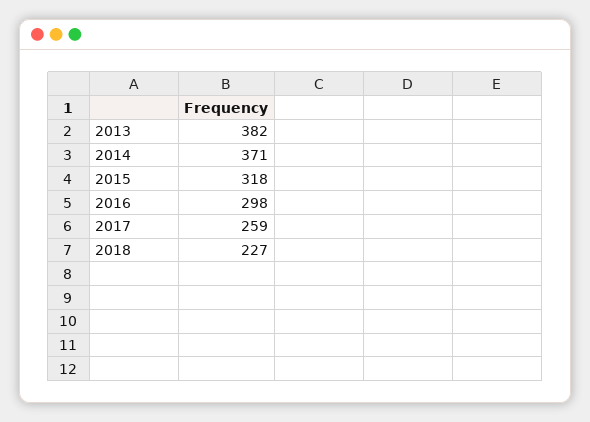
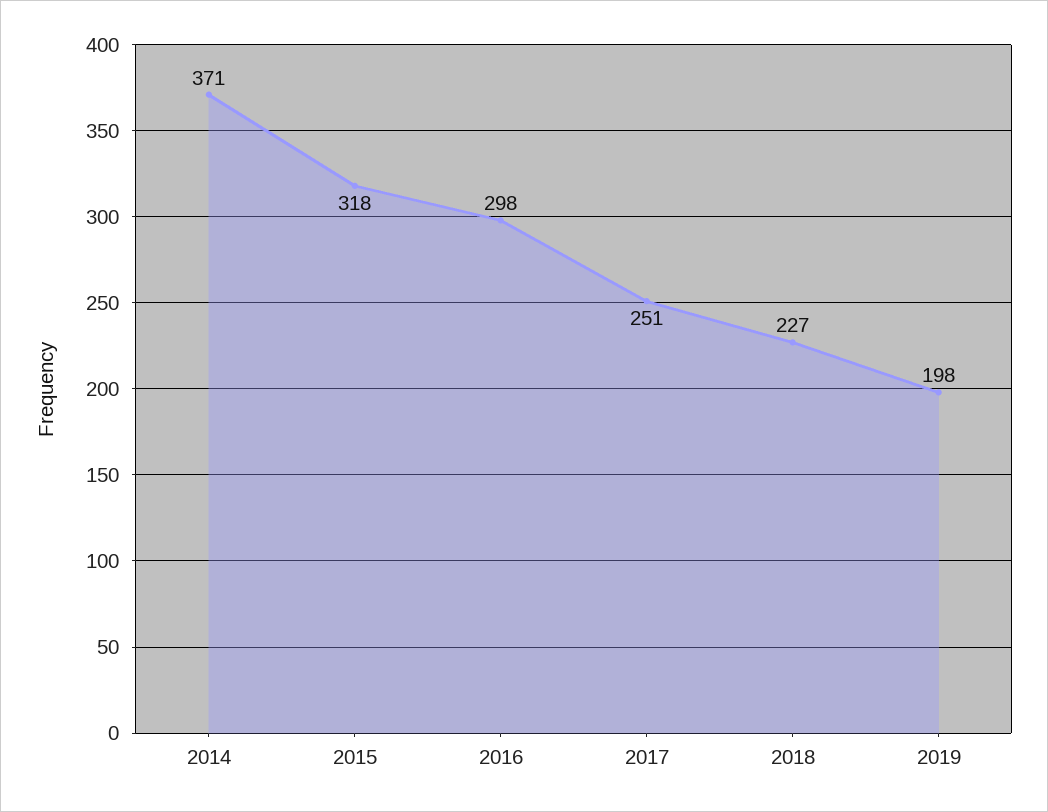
2013: 382 -> none
2017: 259 -> 251
2019: none -> 198

